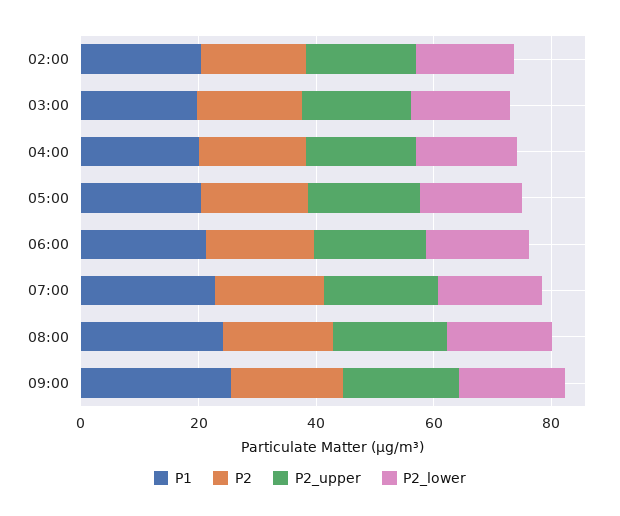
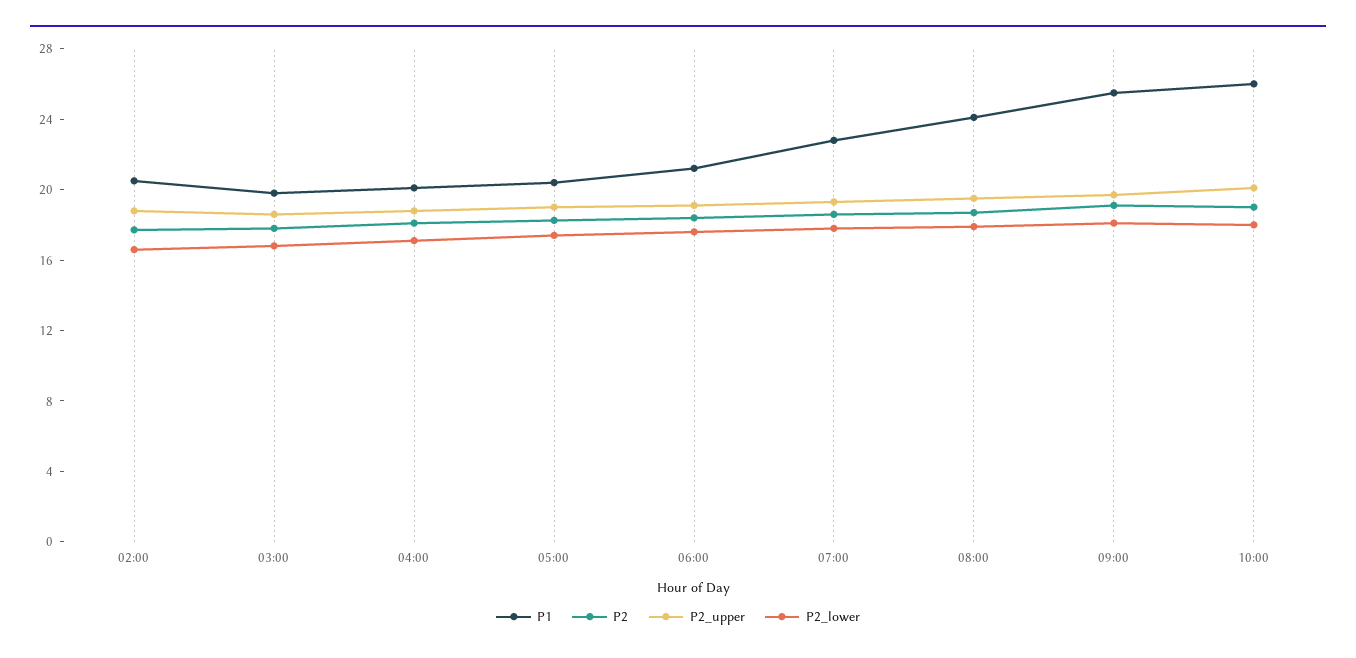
P1, 10:00: none -> 26
P2, 10:00: none -> 19
P2_upper, 10:00: none -> 20
P2_lower, 10:00: none -> 18

